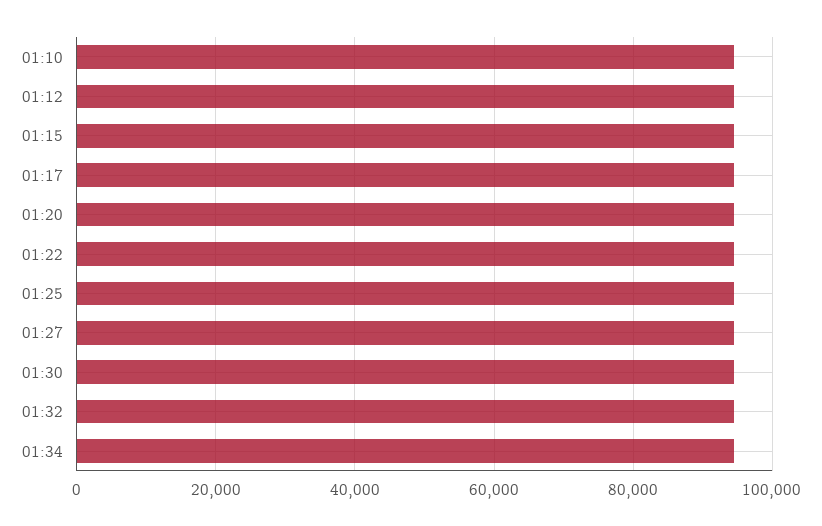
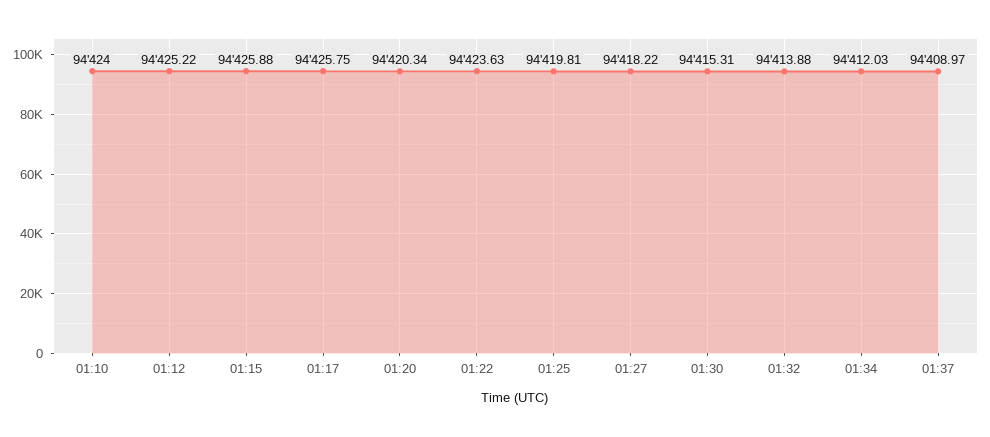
01:37: none -> 94408.97

